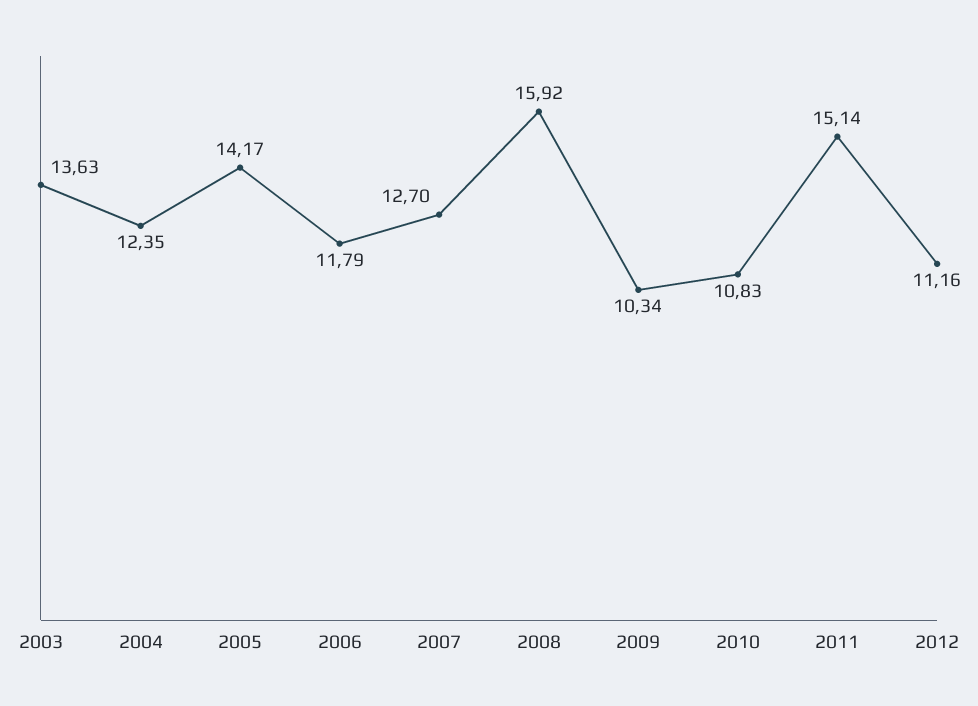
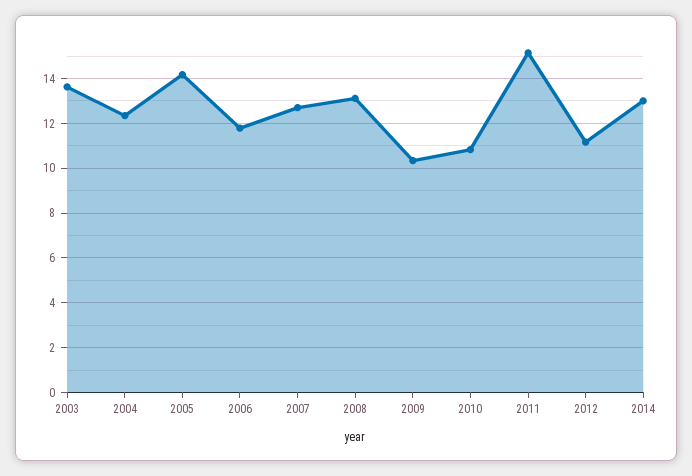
2008: 15.92 -> 13
2014: none -> 13

